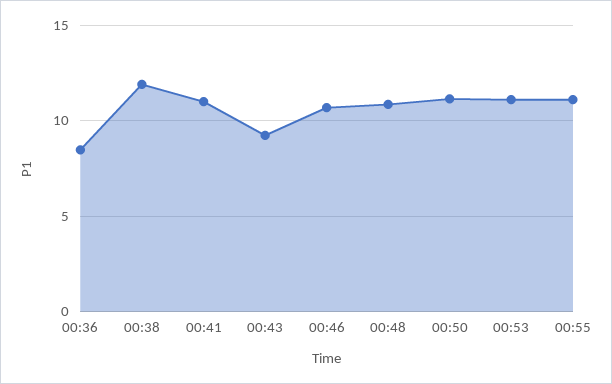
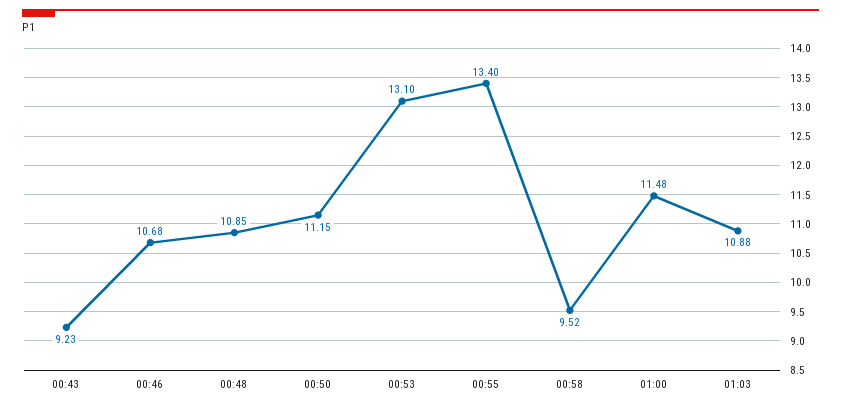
00:36: 8.5 -> none
00:38: 12 -> none
00:41: 11 -> none
00:53: 11 -> 13.1
00:55: 11 -> 13.4
00:58: none -> 9.52
01:00: none -> 11.48
01:03: none -> 10.88

